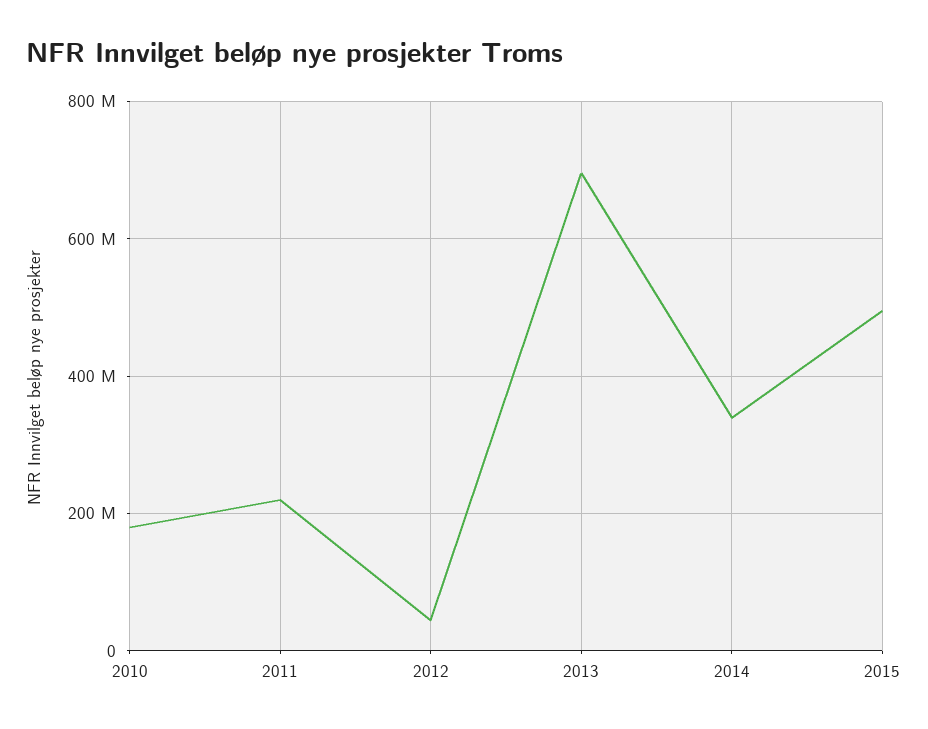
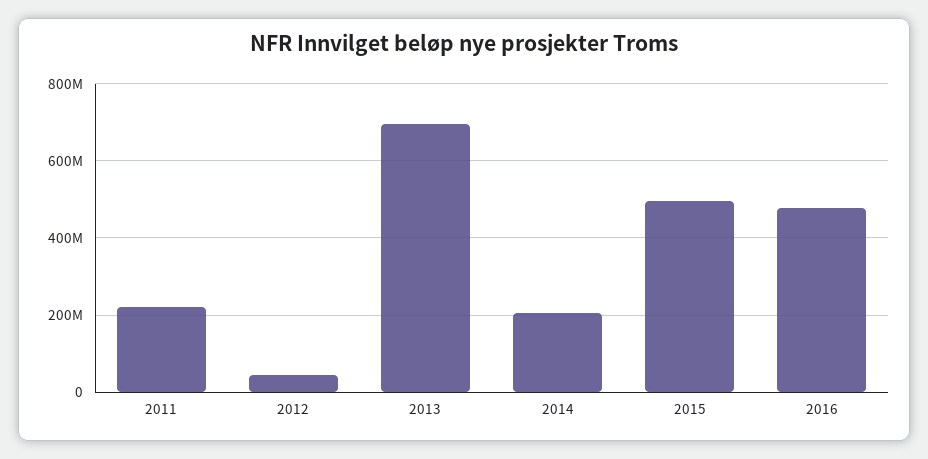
2010: 180000000 -> none
2014: 340000000 -> 200000000
2016: none -> 480000000

